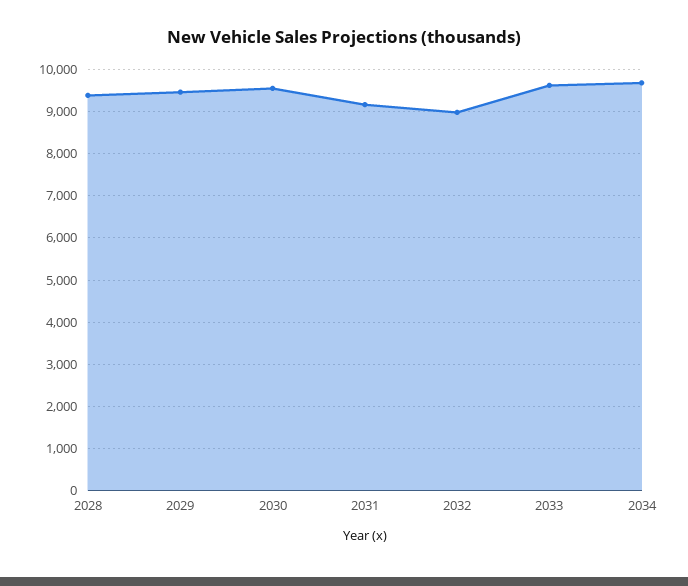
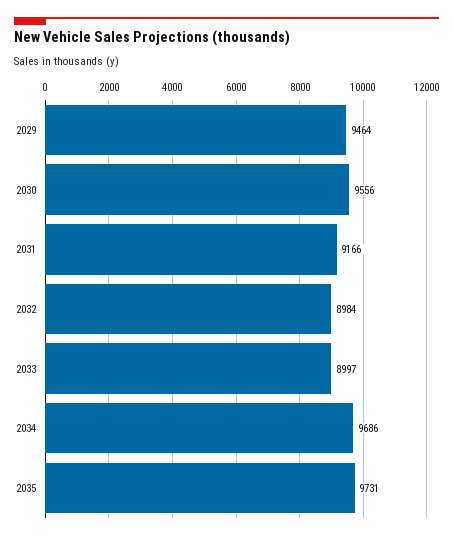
2028: 9400 -> none
2033: 9600 -> 8997
2035: none -> 9731

